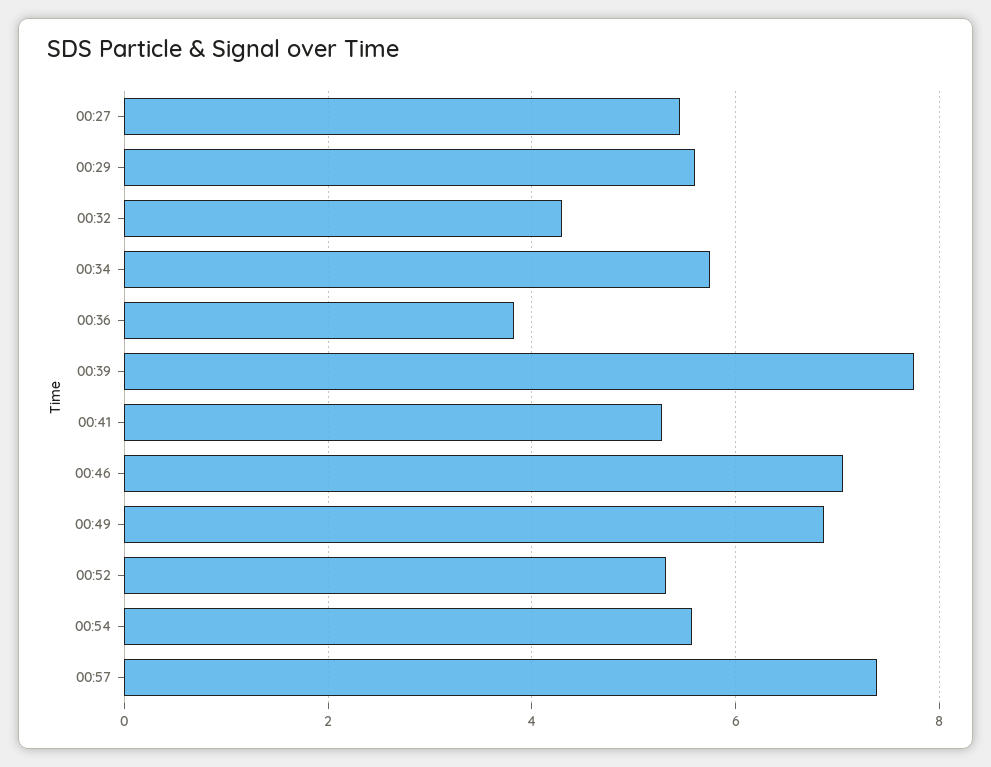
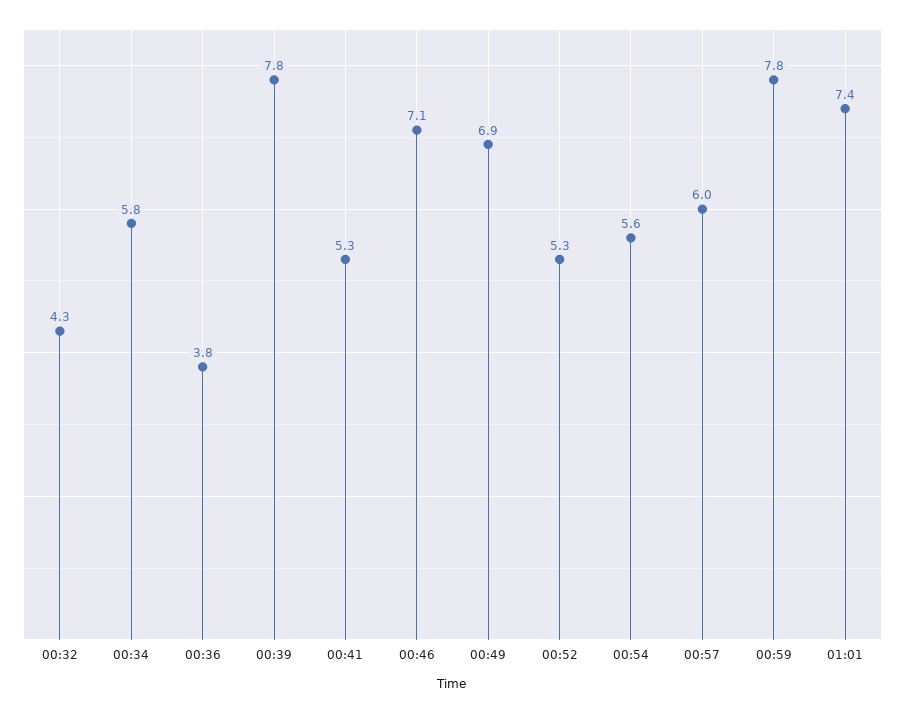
00:27: 5.4 -> none
00:29: 5.6 -> none
00:57: 7.4 -> 6
00:59: none -> 7.8
01:01: none -> 7.4

